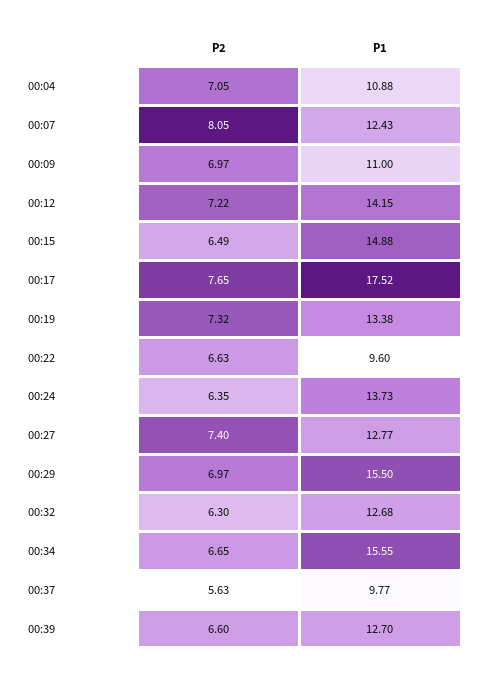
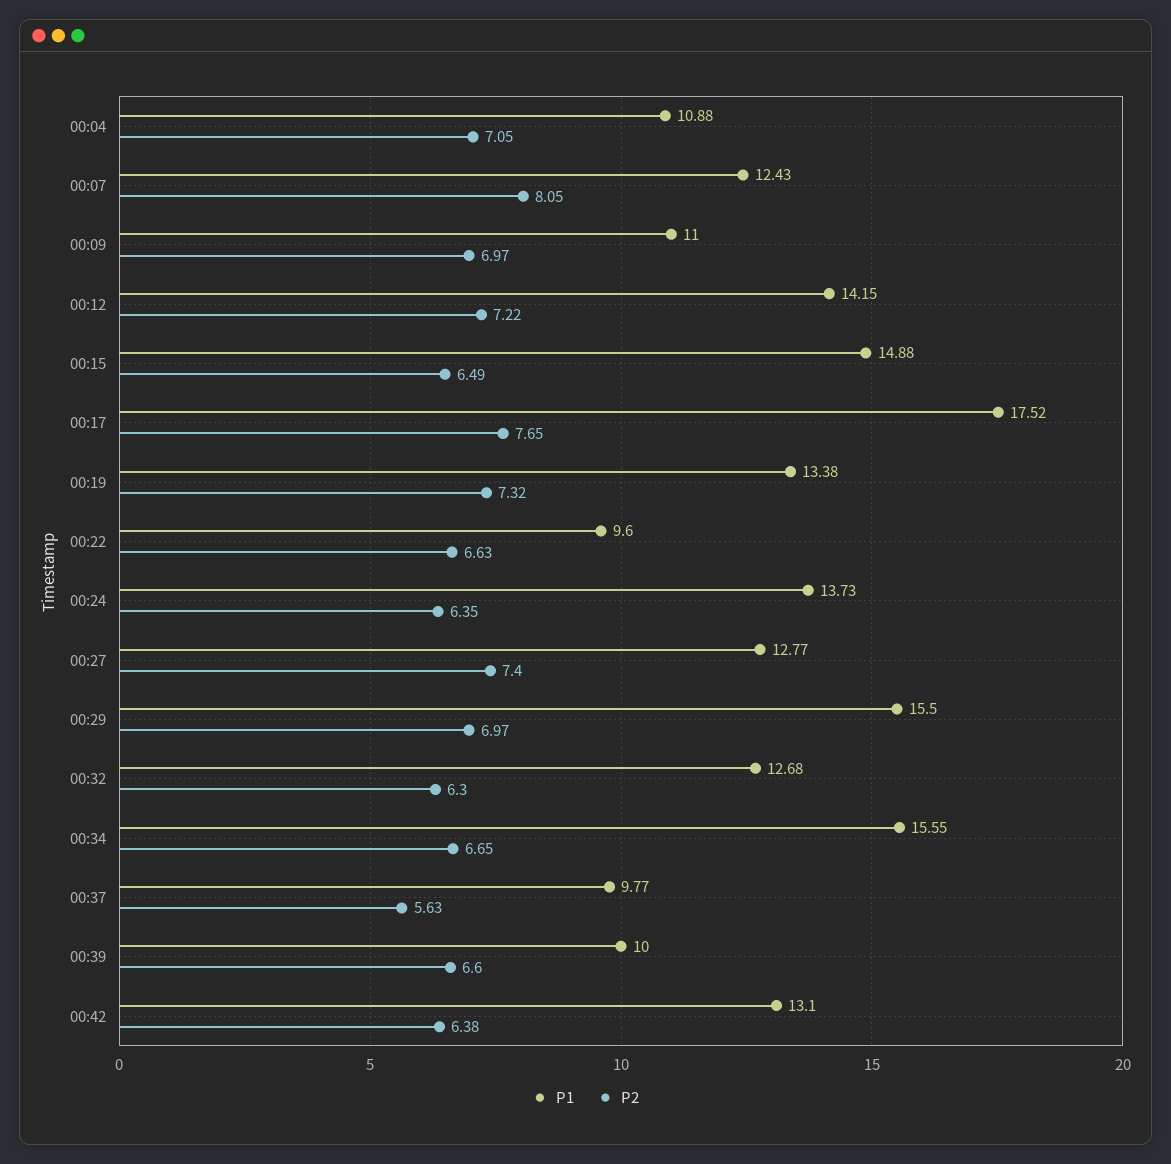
P1, 00:39: 12.7 -> 10
P1, 00:42: none -> 13.1
P2, 00:42: none -> 6.38

